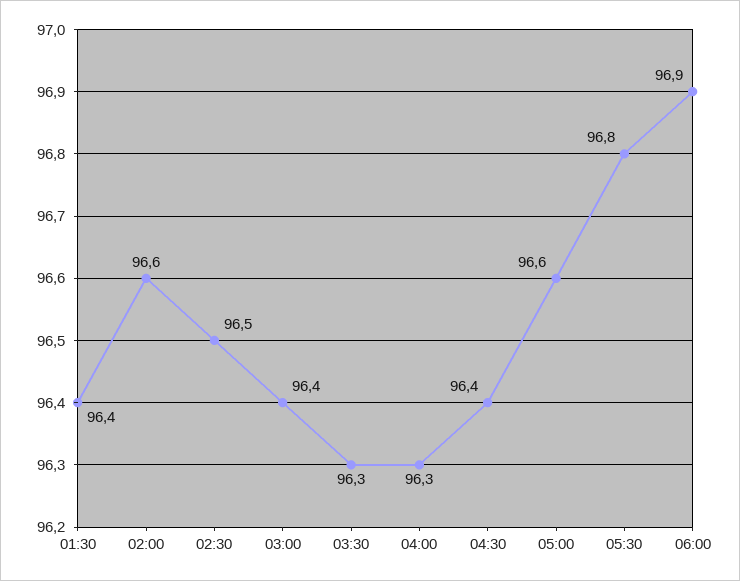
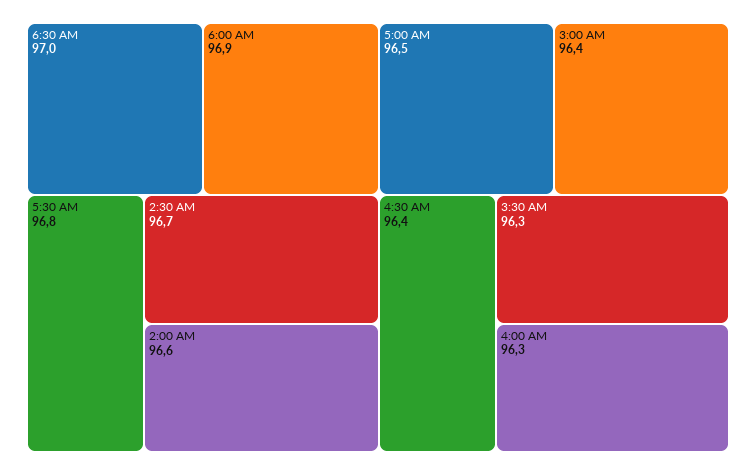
01:30: 96.4 -> none
02:30: 96.5 -> 96.7
05:00: 96.6 -> 96.5
6:30 AM: none -> 97

